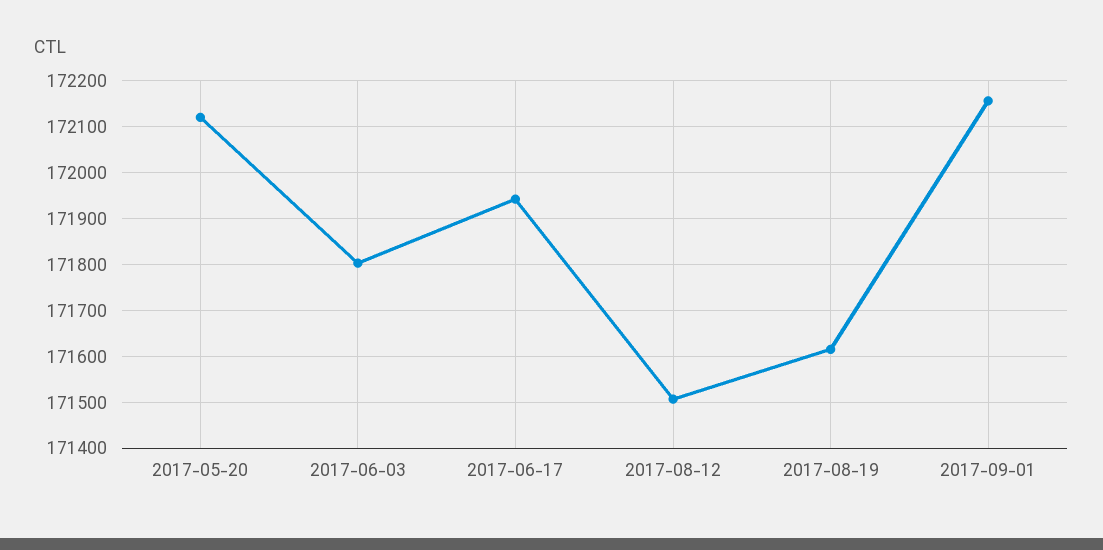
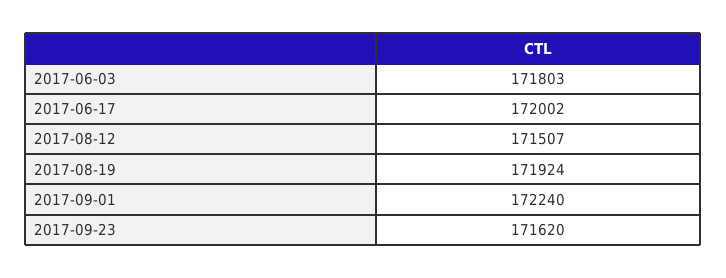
2017-05-20: 172120 -> none
2017-06-17: 171940 -> 172002
2017-08-19: 171620 -> 171924
2017-09-01: 172160 -> 172240
2017-09-23: none -> 171620

